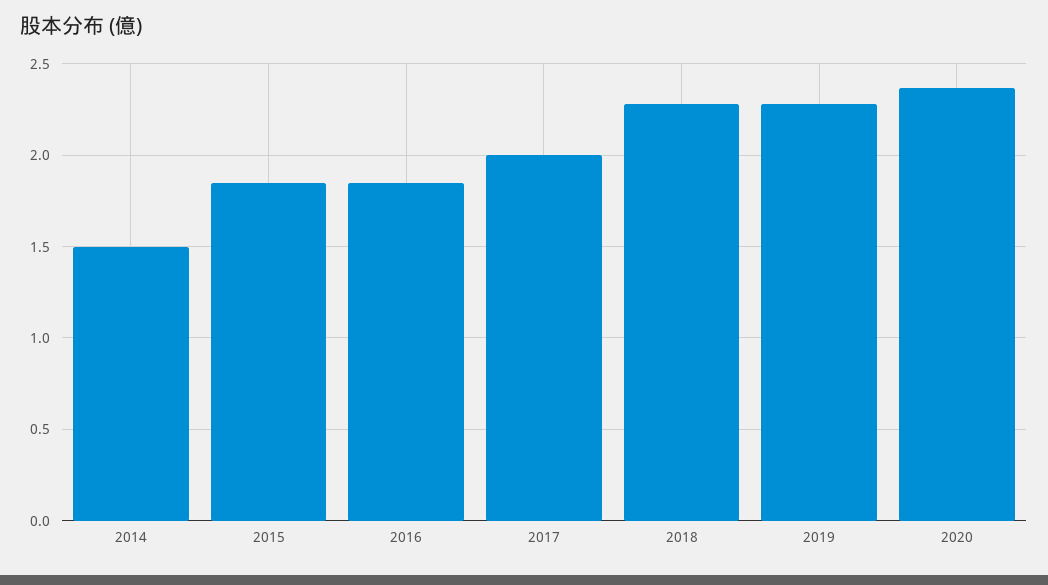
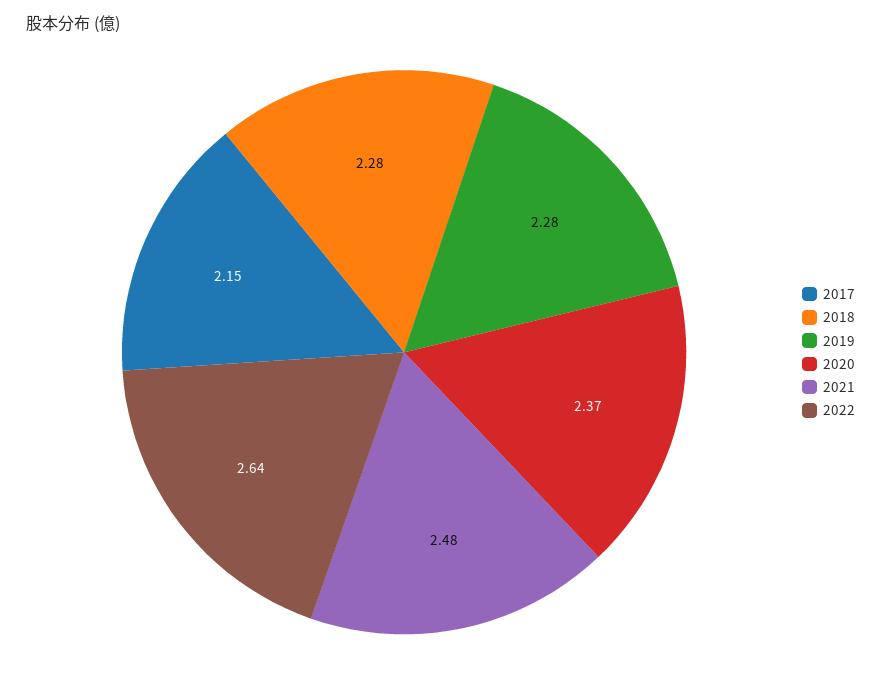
2014: 1.5 -> none
2015: 1.85 -> none
2016: 1.85 -> none
2017: 2 -> 2.15
2021: none -> 2.48
2022: none -> 2.64

